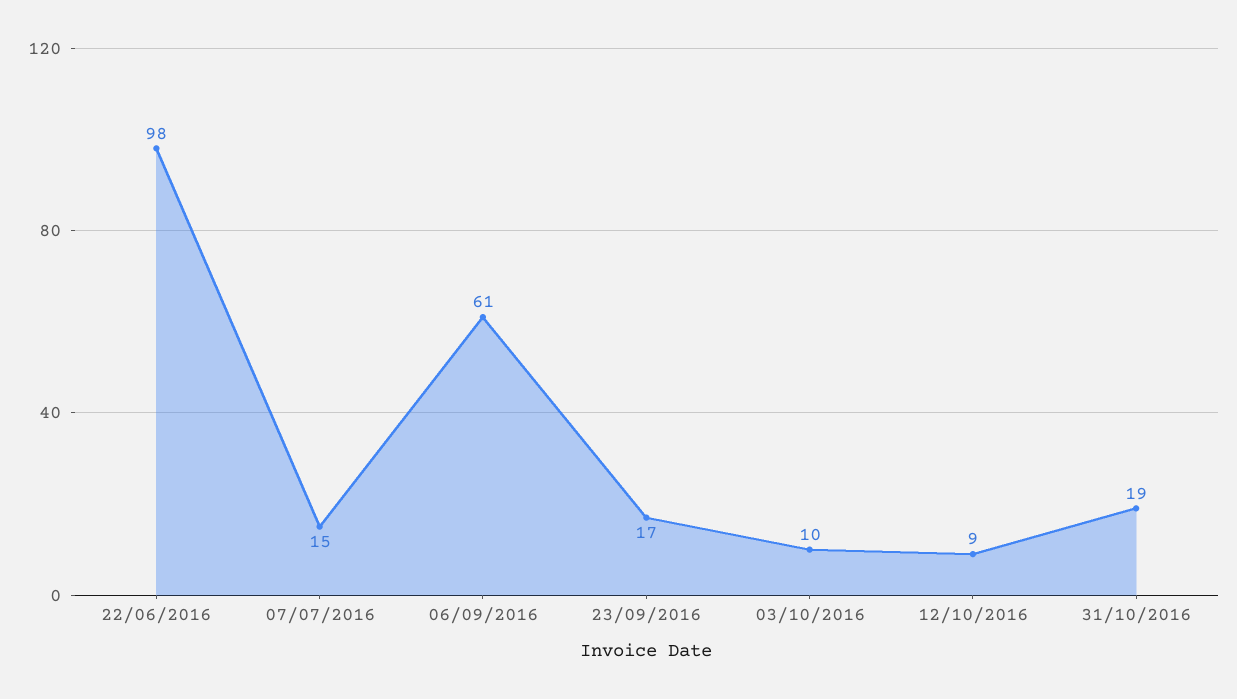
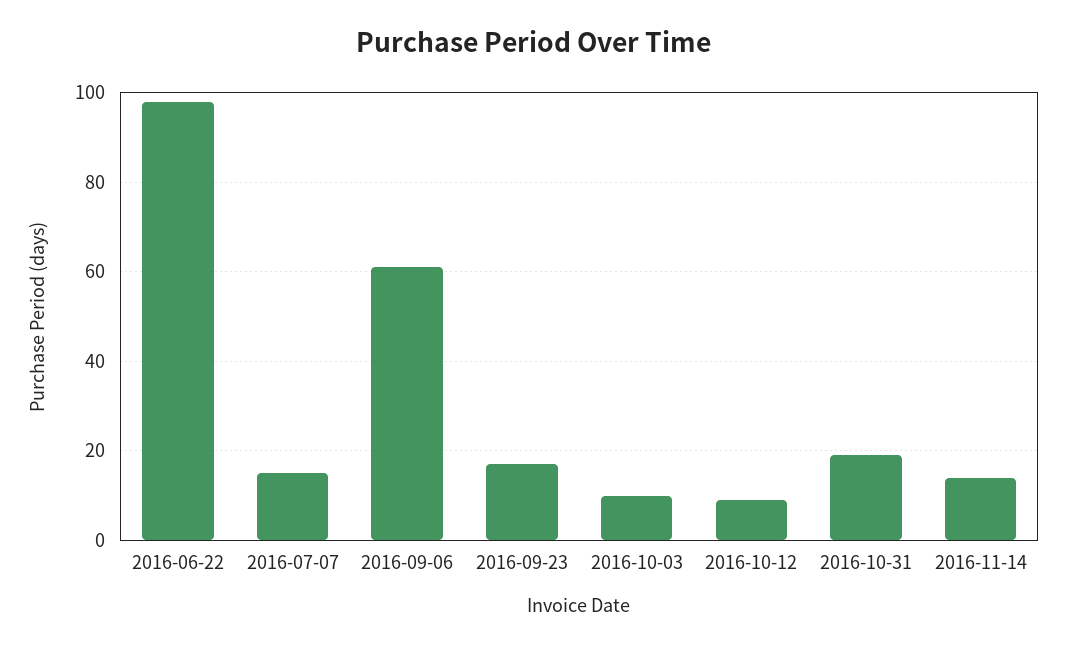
2016-11-14: none -> 15

